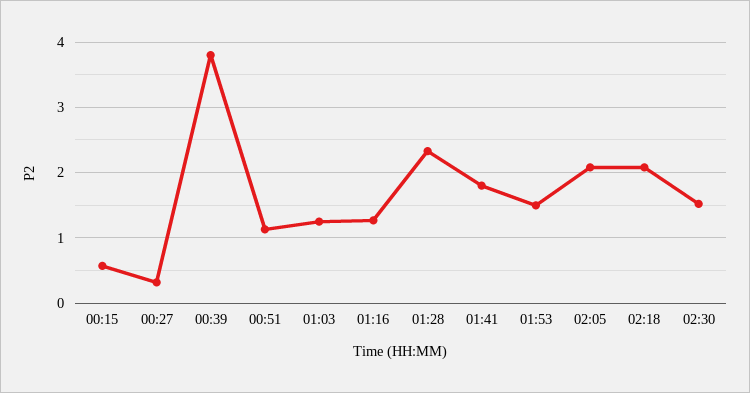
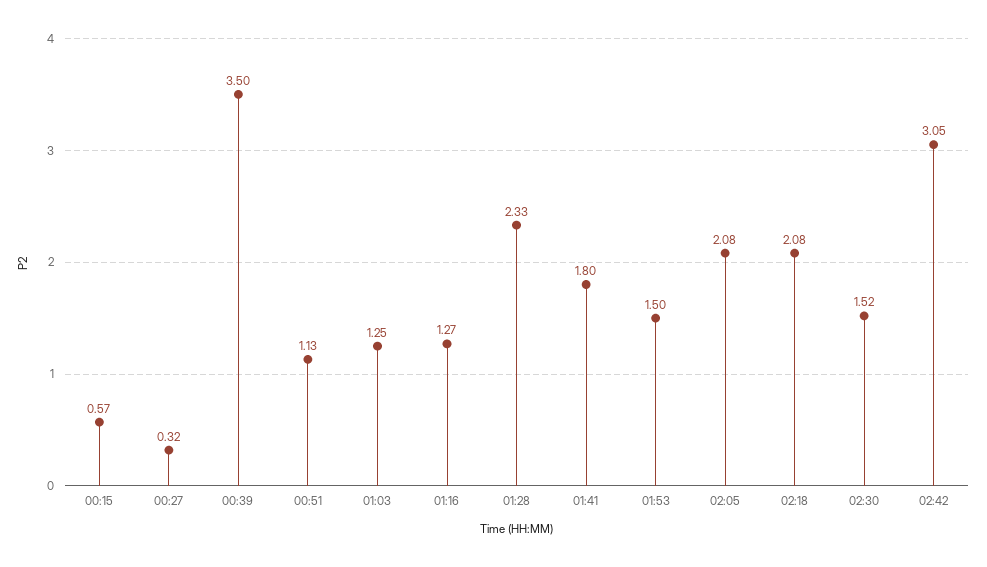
00:39: 3.8 -> 3.5
02:42: none -> 3.05

